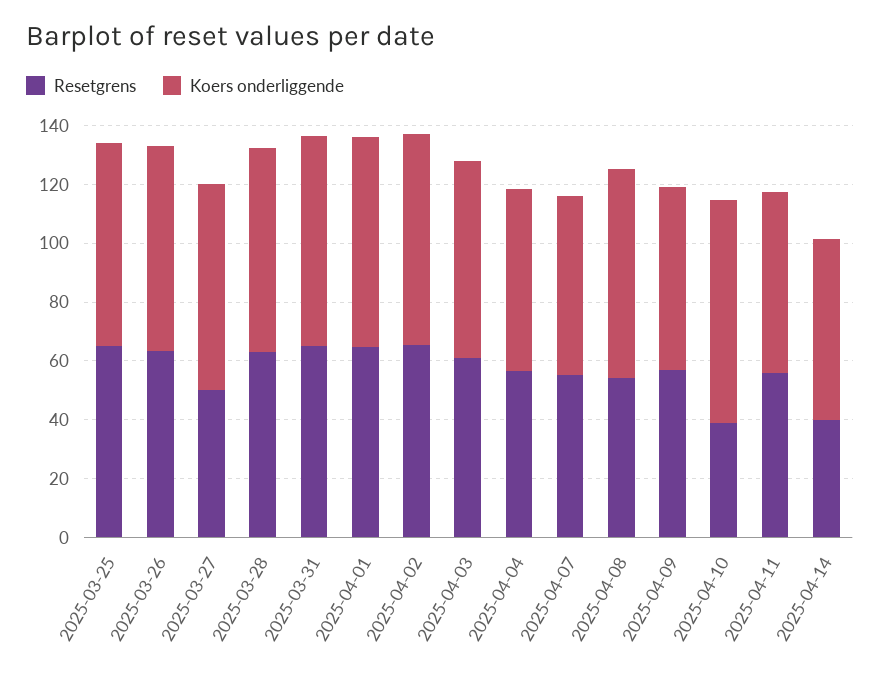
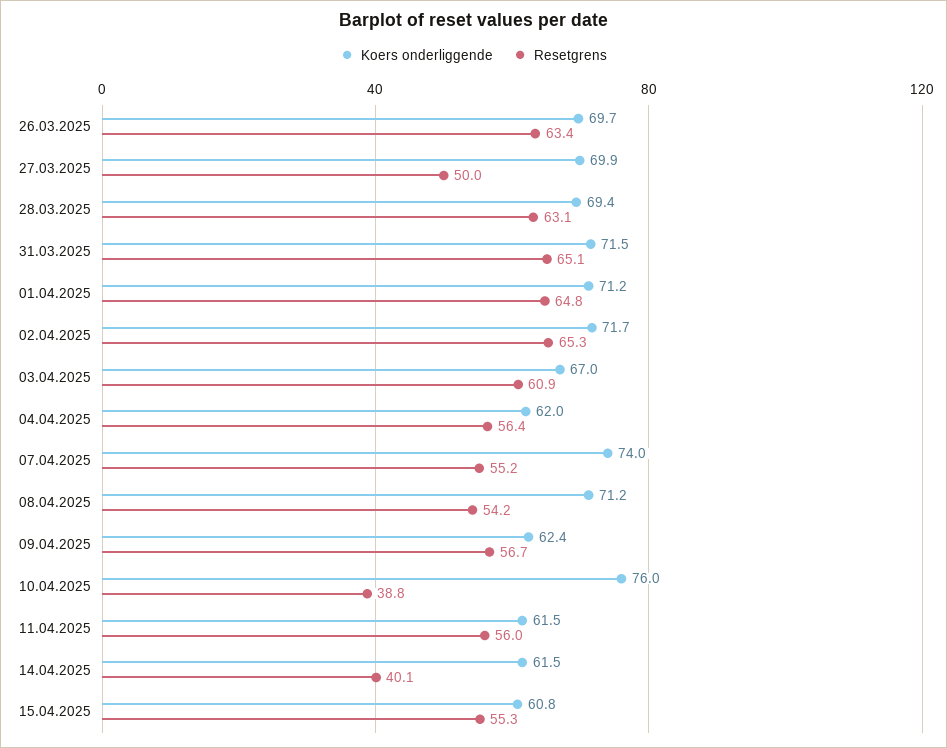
Resetgrens, 2025-03-25: 65 -> none
Koers onderliggende, 2025-03-25: 70 -> none
Koers onderliggende, 2025-04-07: 60 -> 74
Koers onderliggende, 15.04.2025: none -> 60.8
Resetgrens, 15.04.2025: none -> 55.3

